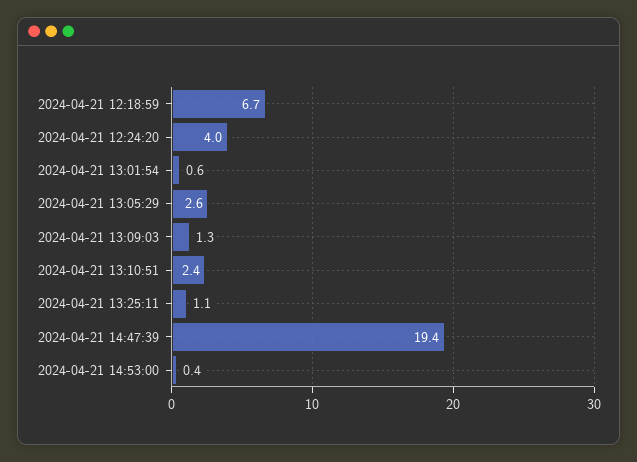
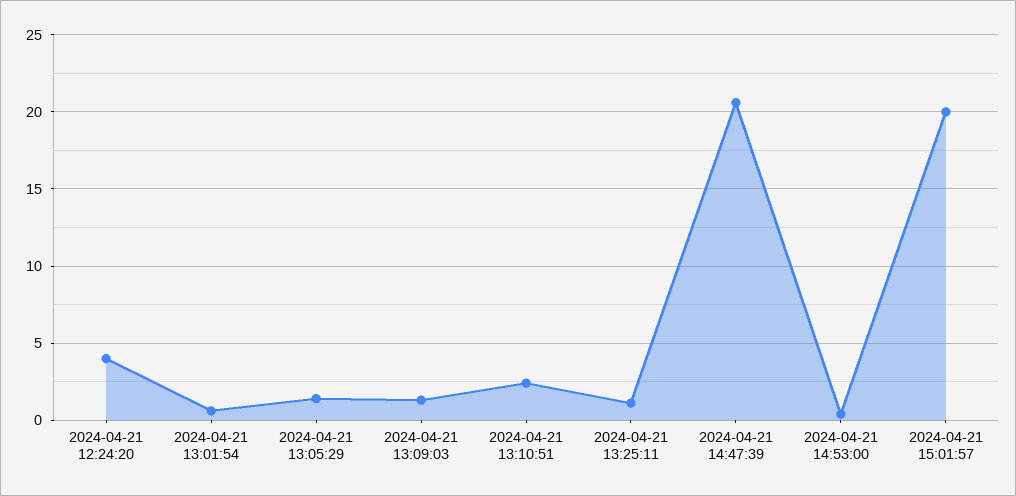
2024-04-21 12:18:59: 6.7 -> none
2024-04-21 13:05:29: 2.6 -> 1.5
2024-04-21 14:47:39: 19.4 -> 20.5
2024-04-21 15:01:57: none -> 20

